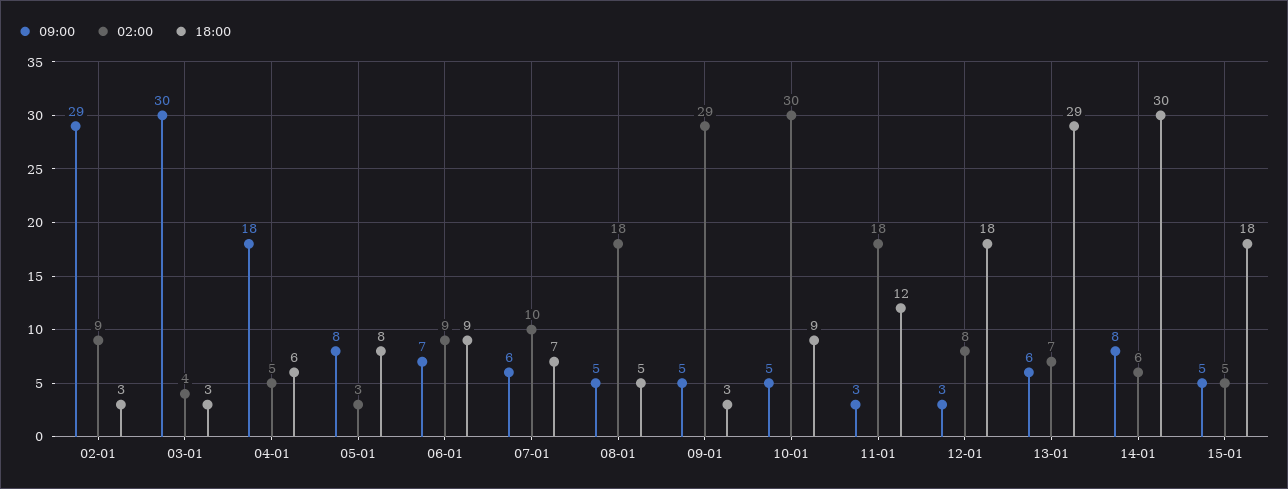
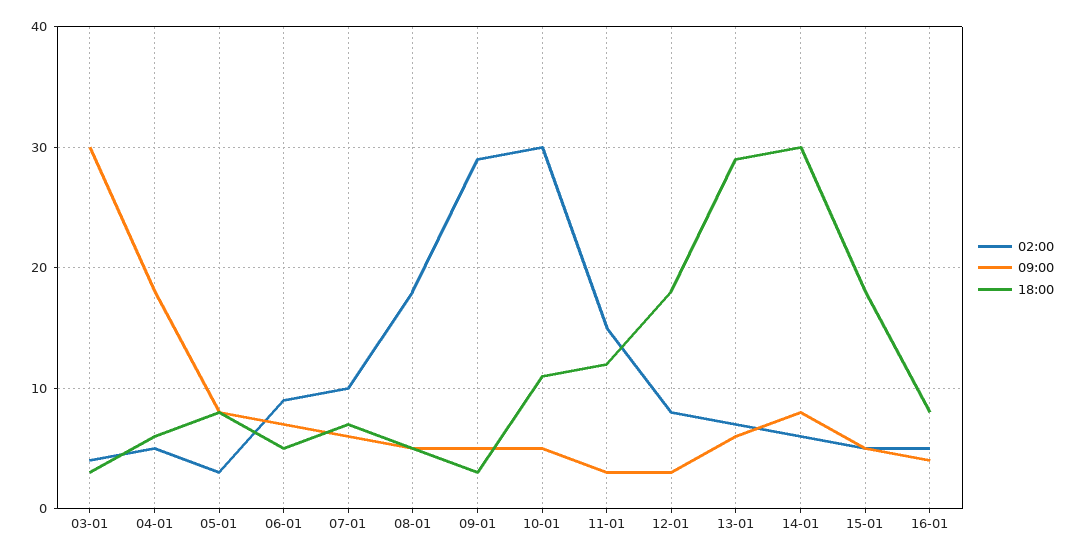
09:00, 02-01: 29 -> none
02:00, 02-01: 9 -> none
18:00, 02-01: 3 -> none
18:00, 06-01: 9 -> 5
18:00, 10-01: 9 -> 11
02:00, 11-01: 18 -> 15
02:00, 16-01: none -> 5
09:00, 16-01: none -> 4
18:00, 16-01: none -> 8

